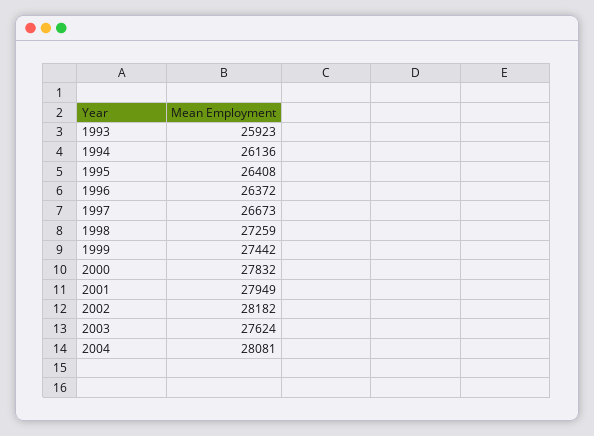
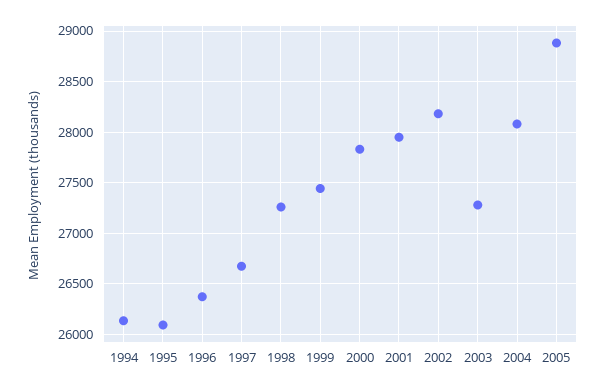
1993: 25923 -> none
1995: 26408 -> 26100
2003: 27624 -> 27300
2005: none -> 28900

